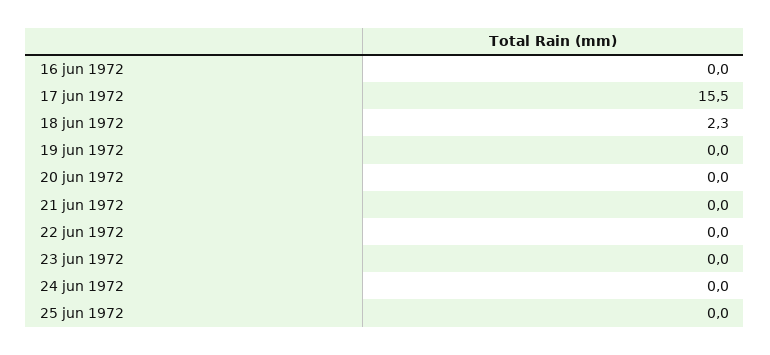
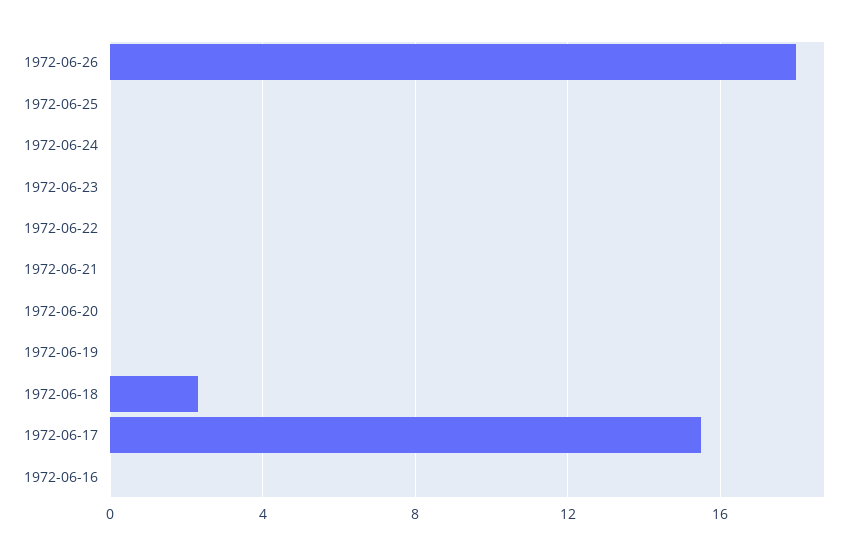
1972-06-26: none -> 18

